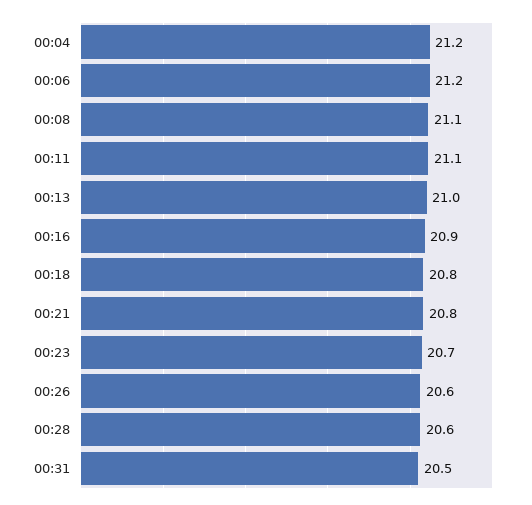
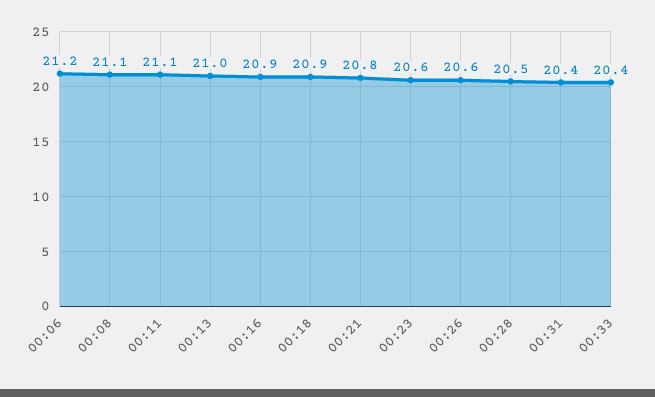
00:04: 21.2 -> none
00:18: 20.8 -> 20.9
00:23: 20.7 -> 20.6
00:28: 20.6 -> 20.5
00:31: 20.5 -> 20.4
00:33: none -> 20.4

